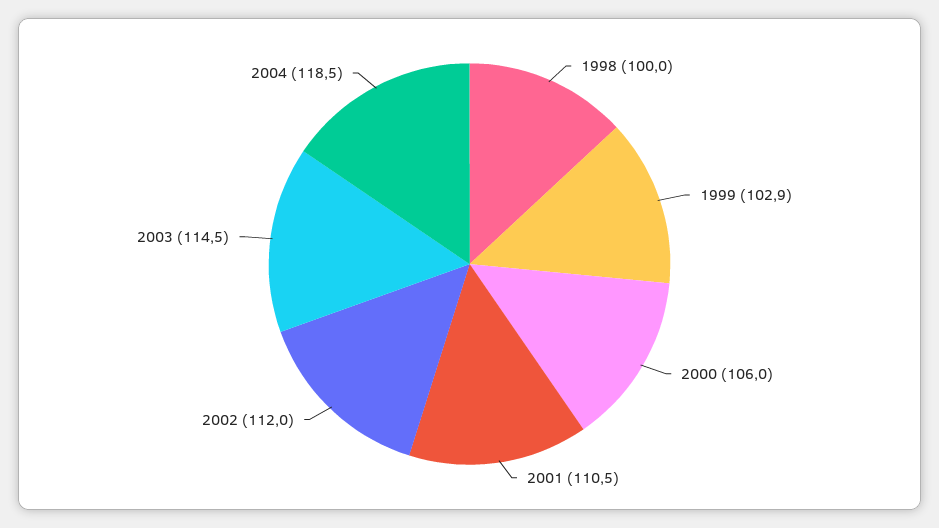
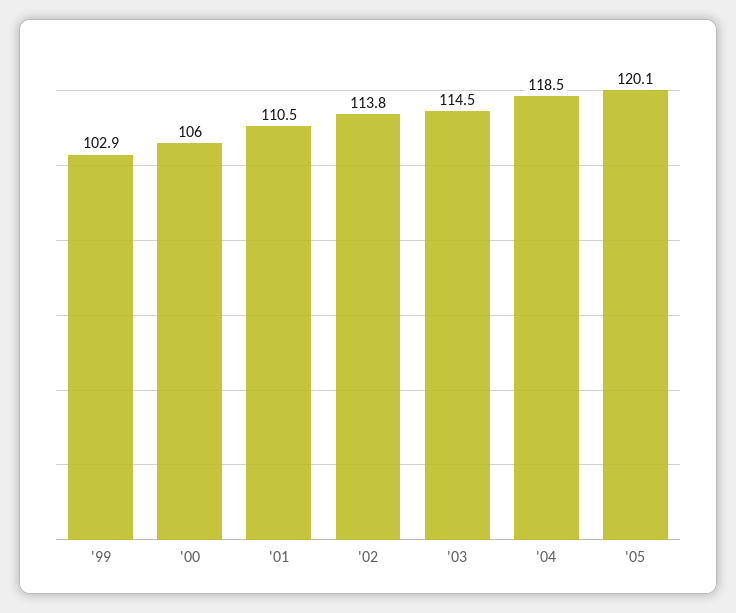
1998: 100 -> none
2002: 112 -> 113.8
'05: none -> 120.1

